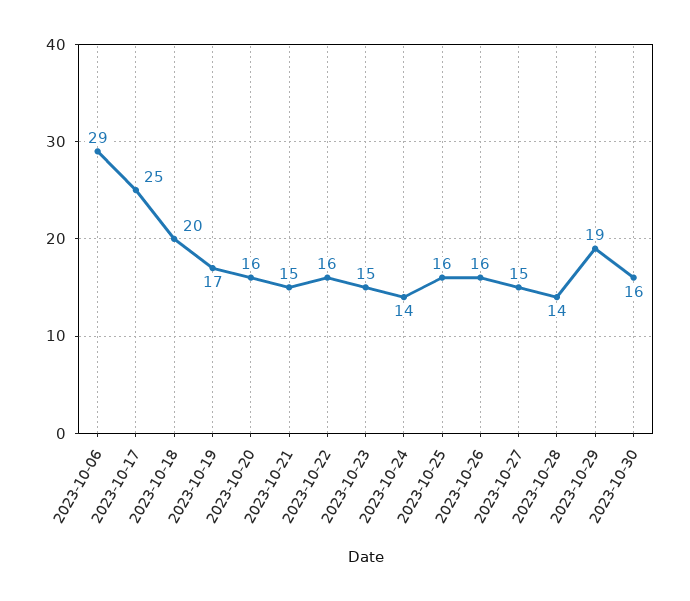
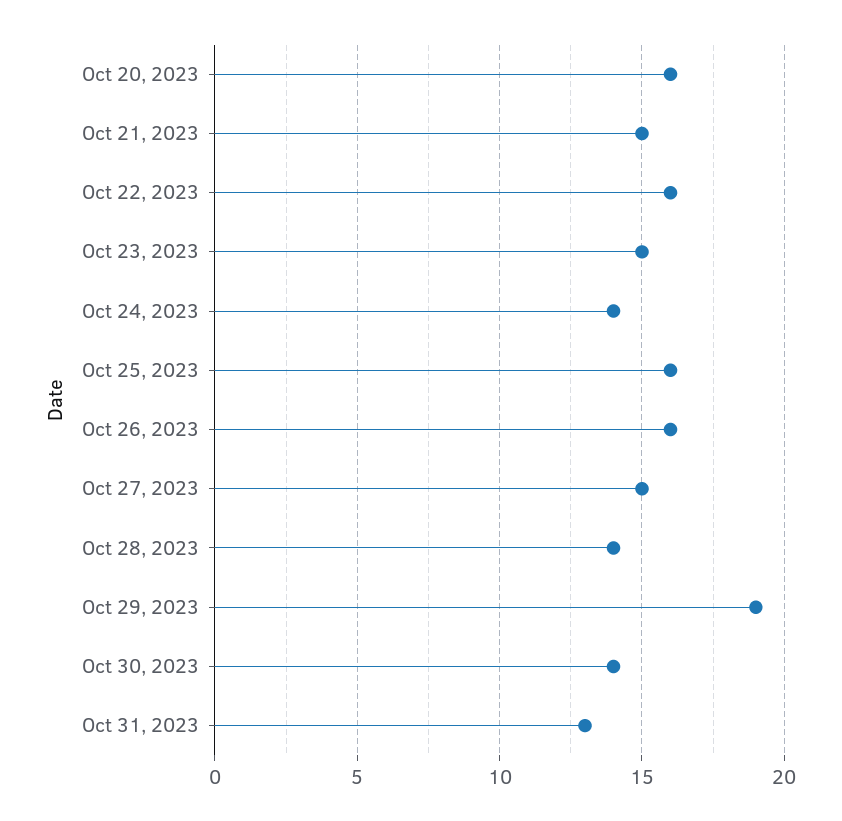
2023-10-06: 29 -> none
2023-10-17: 25 -> none
2023-10-18: 20 -> none
2023-10-19: 17 -> none
2023-10-30: 16 -> 14
Oct 31, 2023: none -> 13

